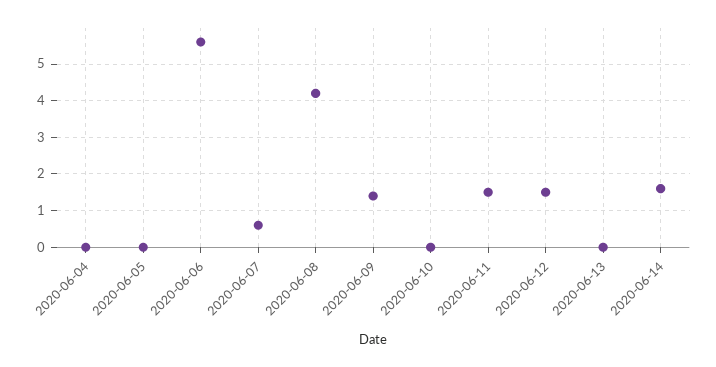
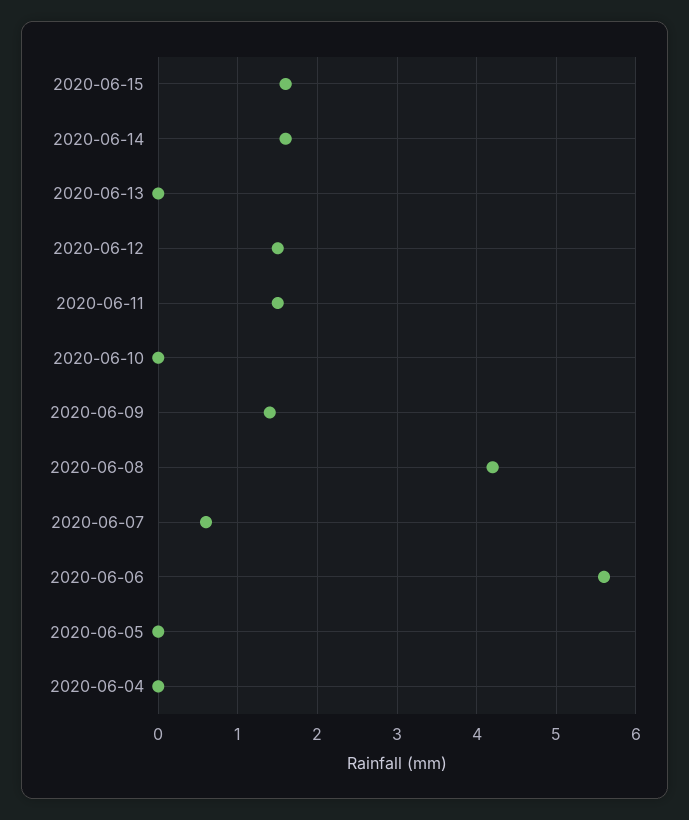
2020-06-15: none -> 1.6

